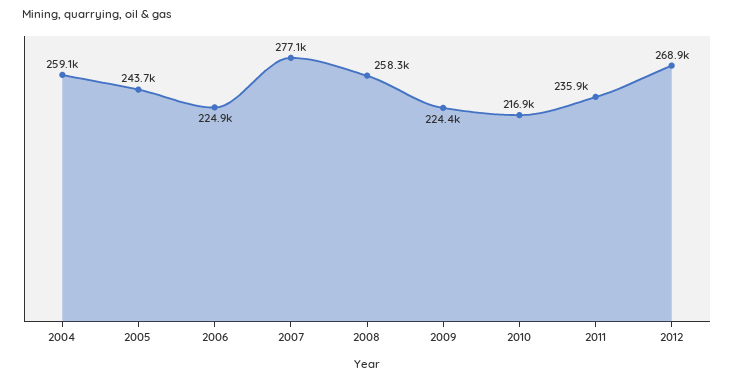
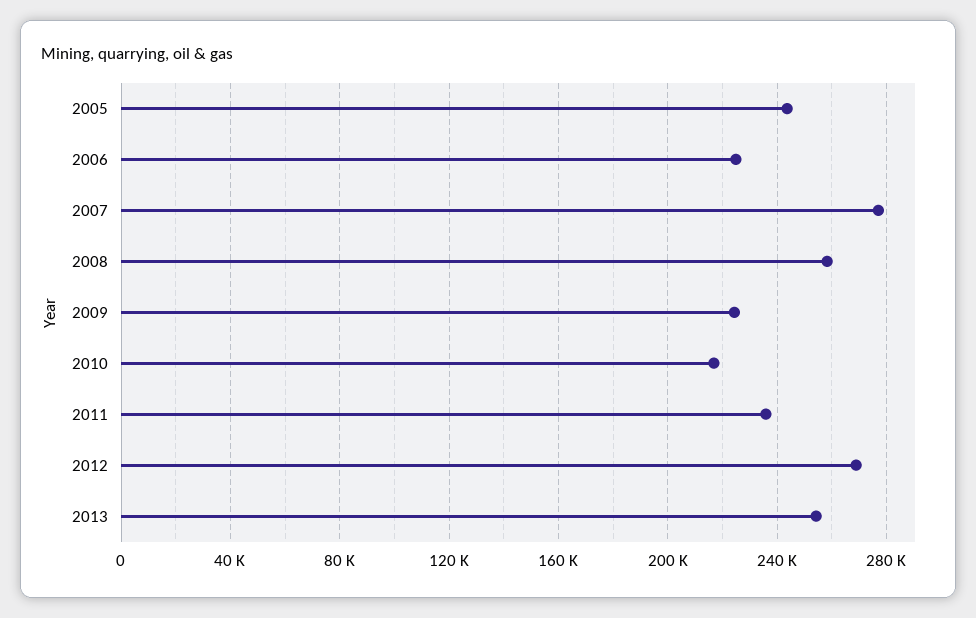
2004: 259100 -> none
2013: none -> 255000

